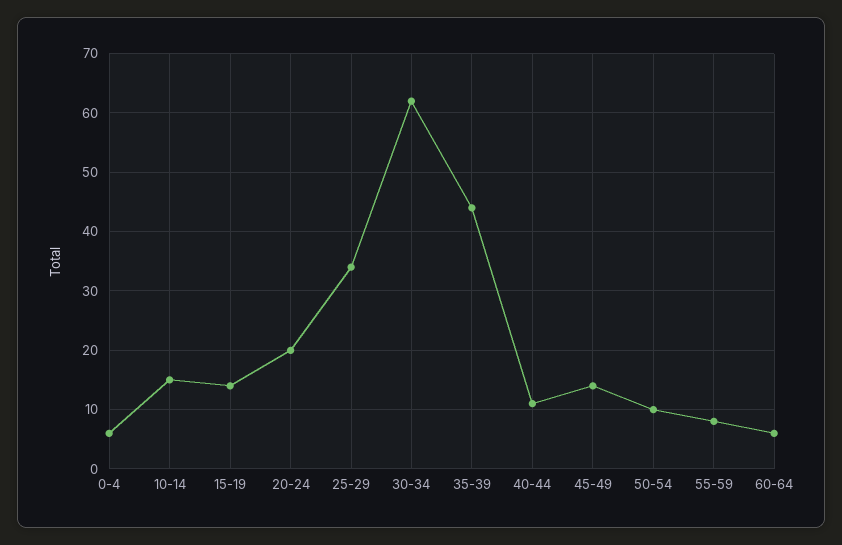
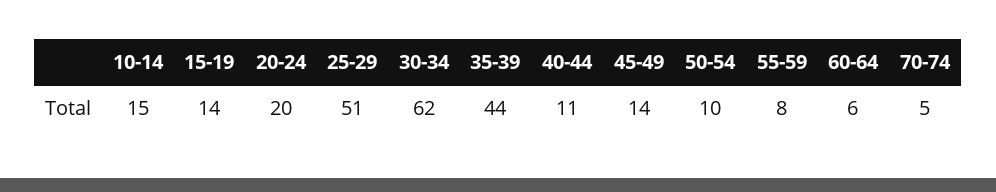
0-4: 5 -> none
25-29: 35 -> 51
70-74: none -> 5

